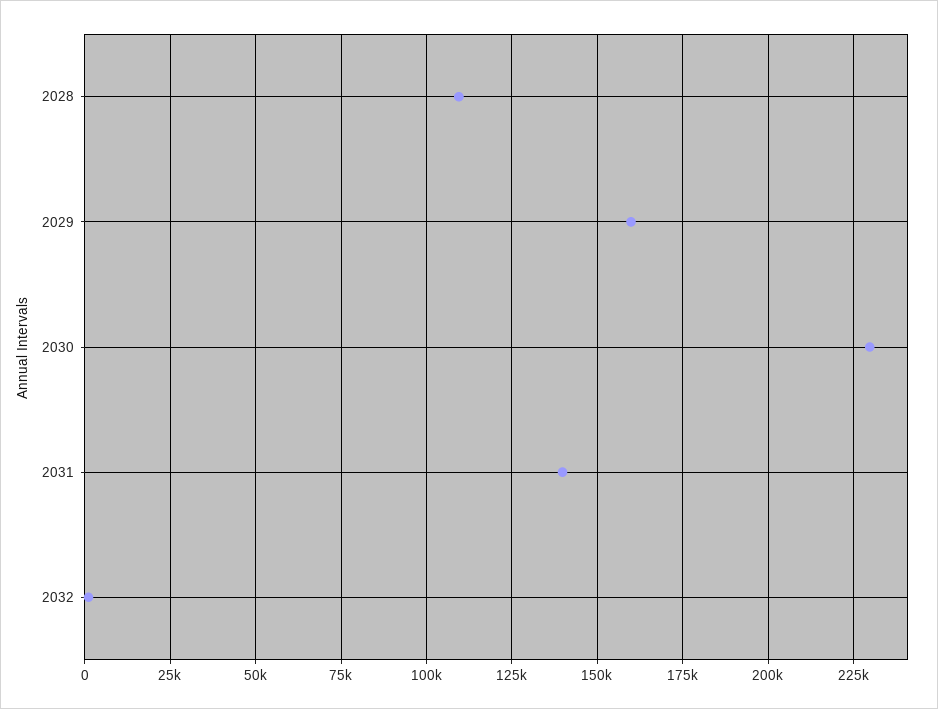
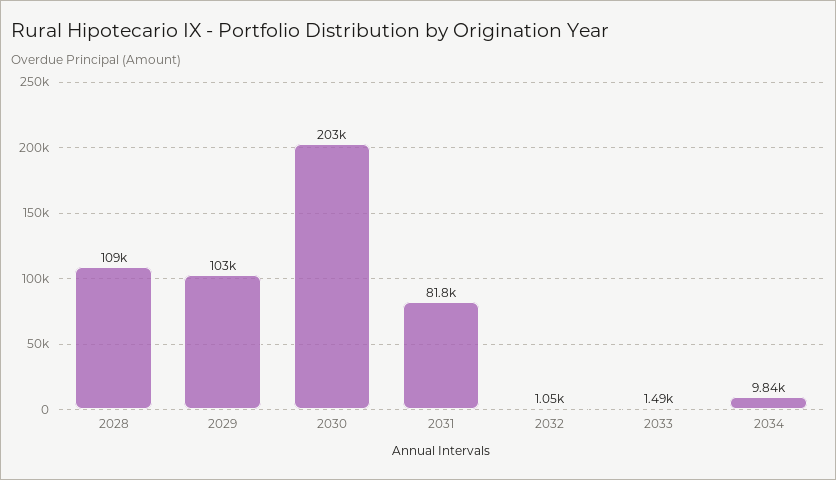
2029: 160000 -> 103000
2030: 230000 -> 203000
2031: 140000 -> 81800
2033: none -> 1490
2034: none -> 9840

